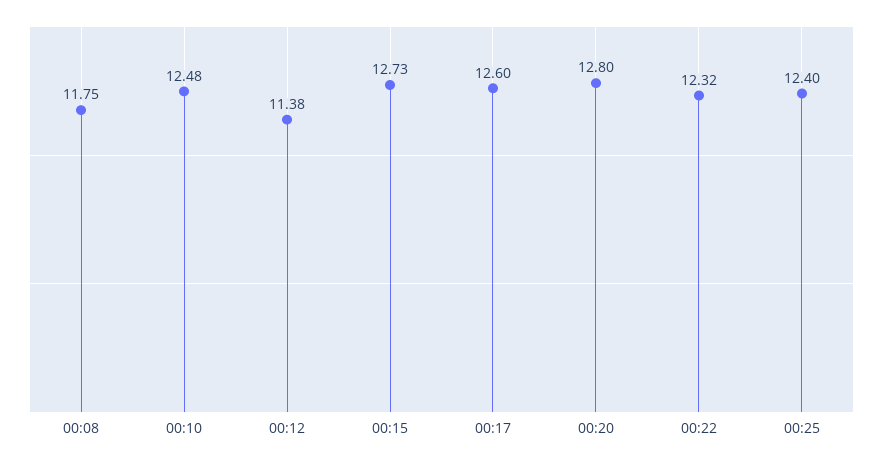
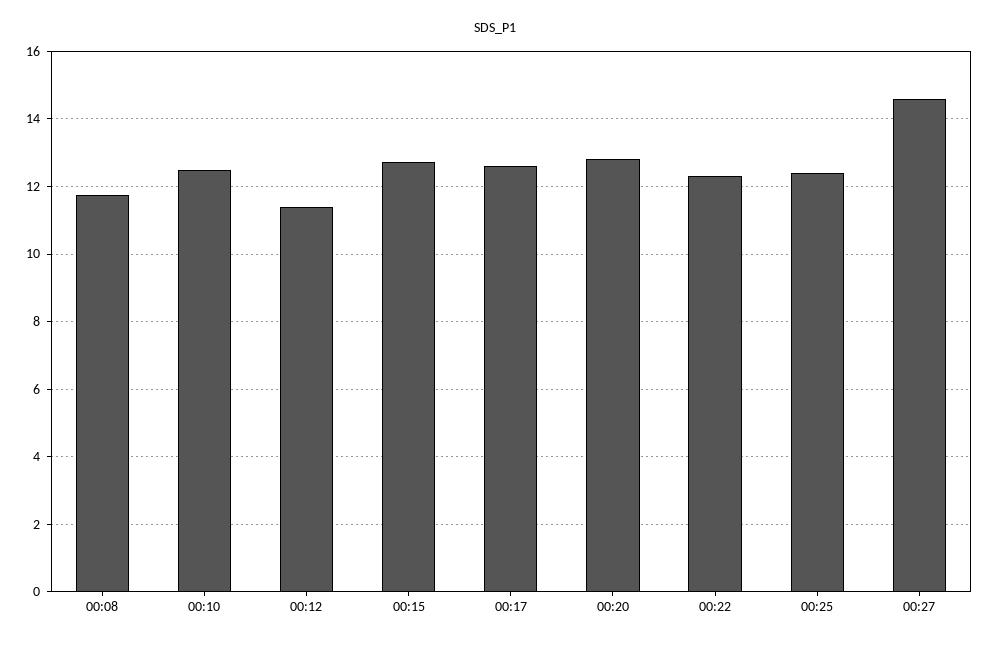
00:27: none -> 14.6

